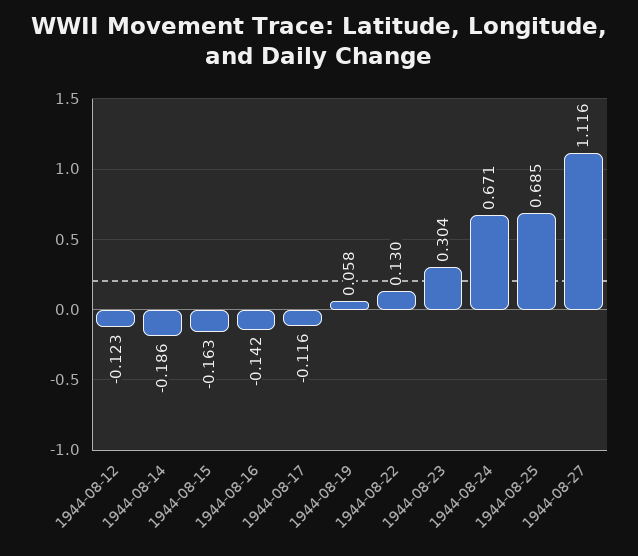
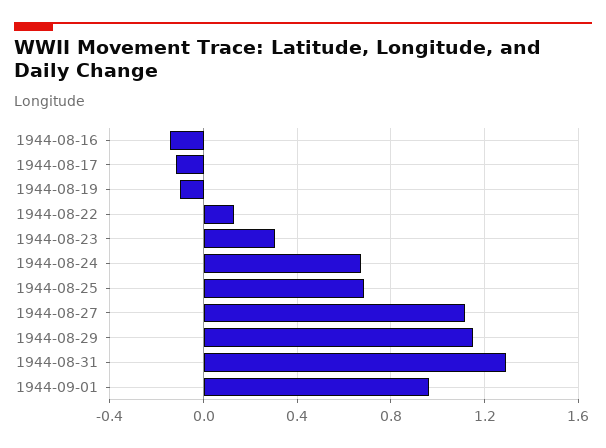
1944-08-12: -0.123 -> none
1944-08-14: -0.186 -> none
1944-08-15: -0.163 -> none
1944-08-19: 0.058 -> -0.1
1944-08-29: none -> 1.15
1944-08-31: none -> 1.3
1944-09-01: none -> 0.95

